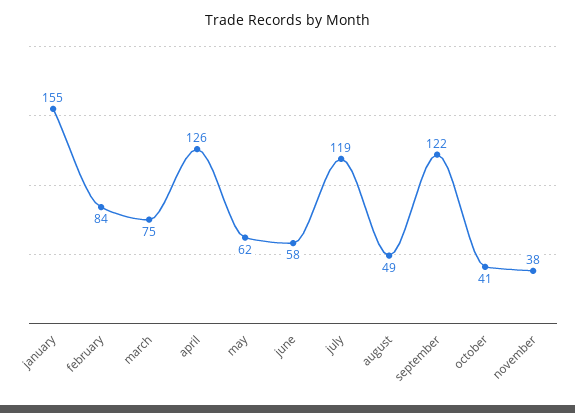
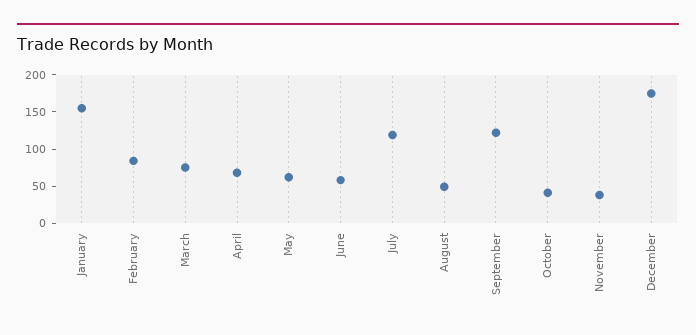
april: 126 -> 75
December: none -> 175

